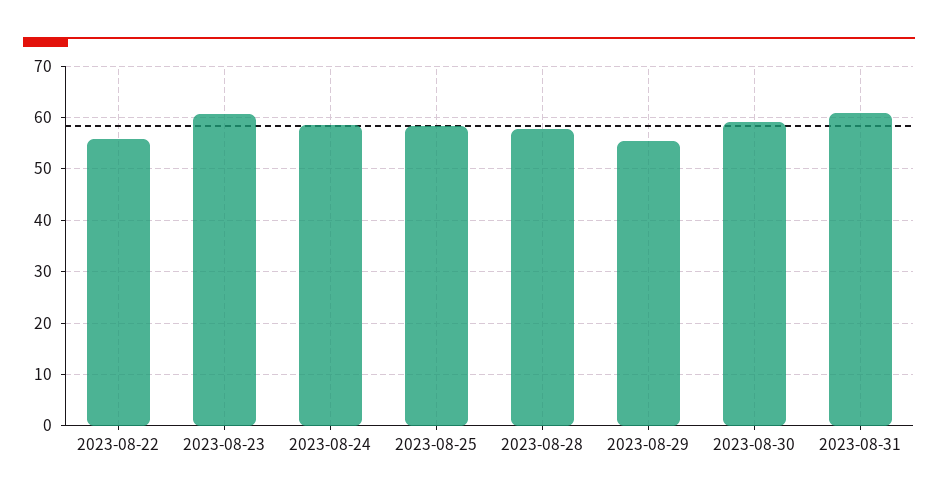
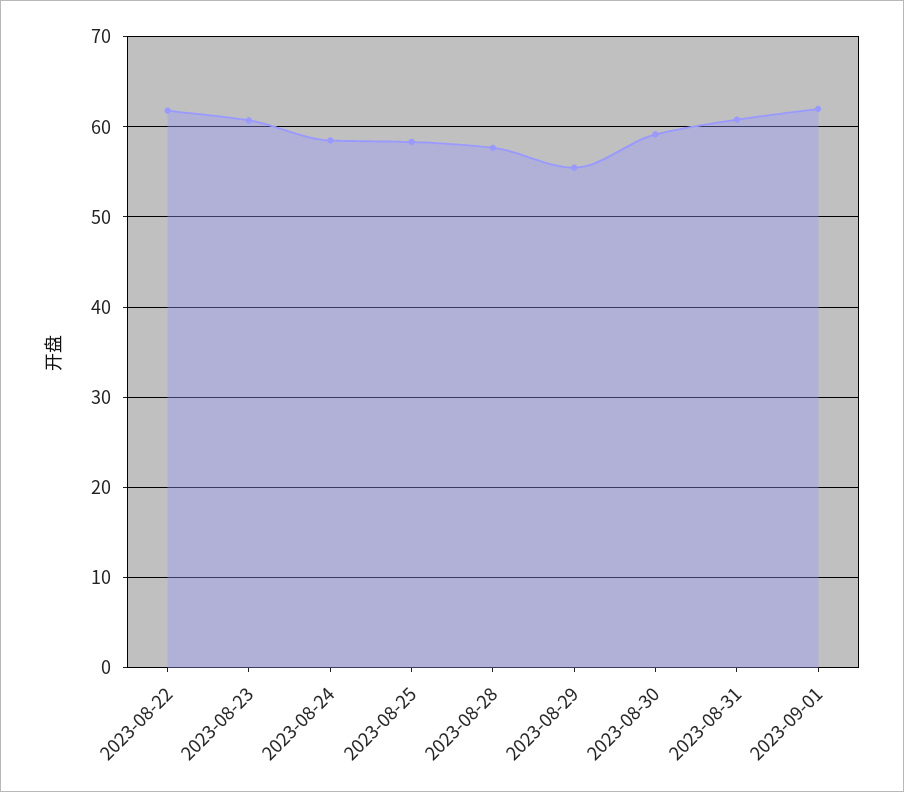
2023-08-22: 56 -> 62
2023-09-01: none -> 62

